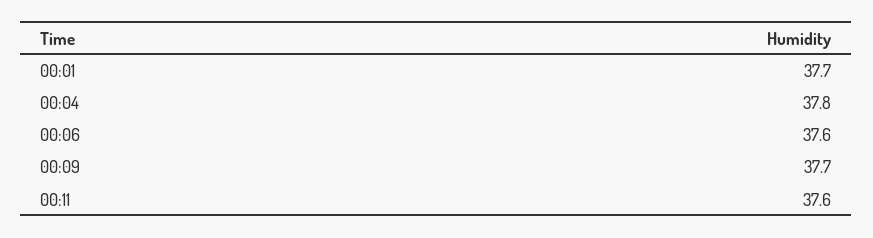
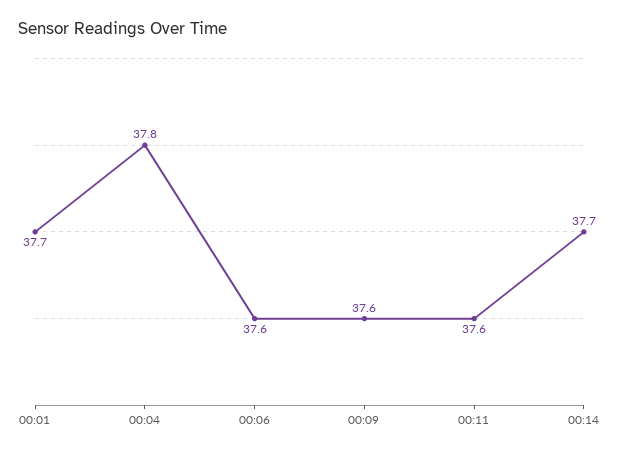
00:09: 37.7 -> 37.6
00:14: none -> 37.7

